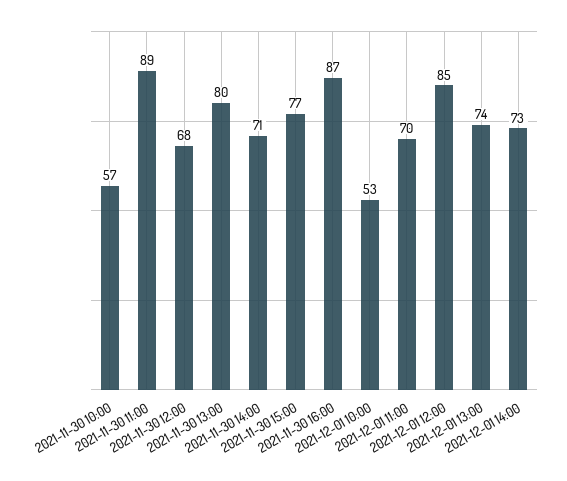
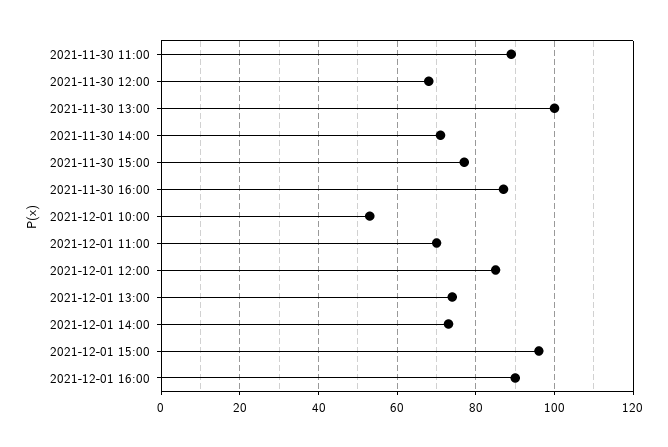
2021-11-30 10:00: 57 -> none
2021-11-30 13:00: 80 -> 100
2021-12-01 15:00: none -> 95
2021-12-01 16:00: none -> 90

